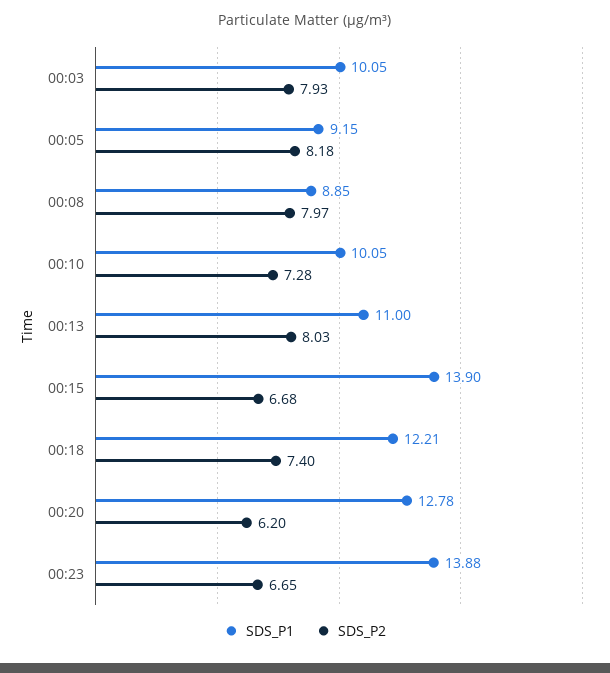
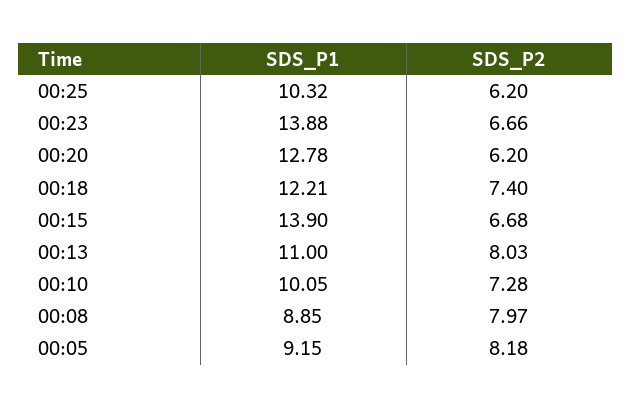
SDS_P1, 00:03: 10.05 -> none
SDS_P2, 00:03: 7.93 -> none
SDS_P2, 00:23: 6.65 -> 6.66
SDS_P1, 00:25: none -> 10.32
SDS_P2, 00:25: none -> 6.2

